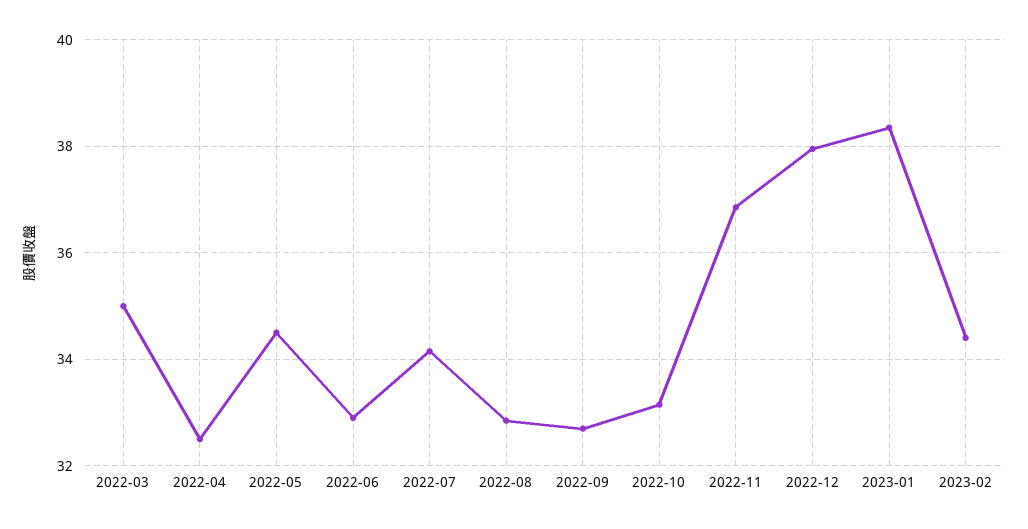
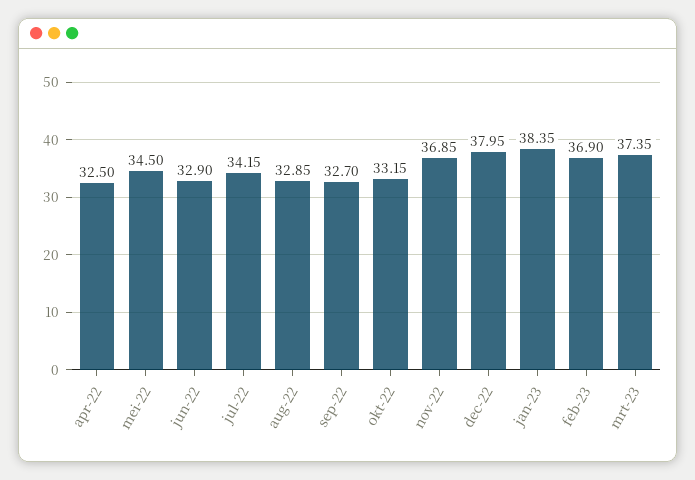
2022-03: 35 -> none
2023-02: 34.4 -> 36.9
mrt-23: none -> 37.35

